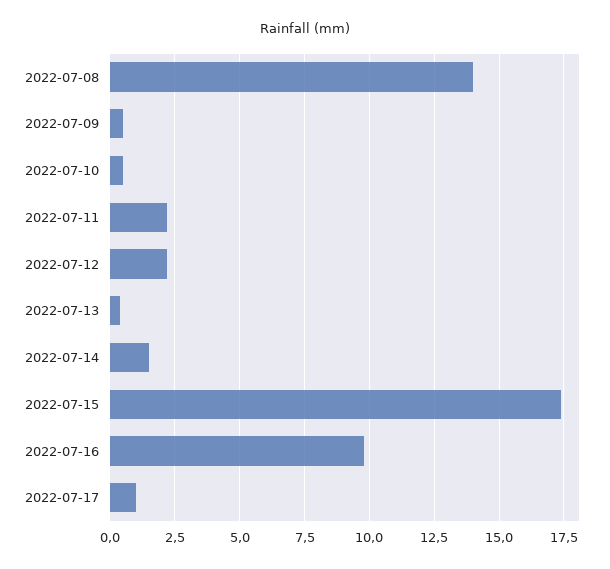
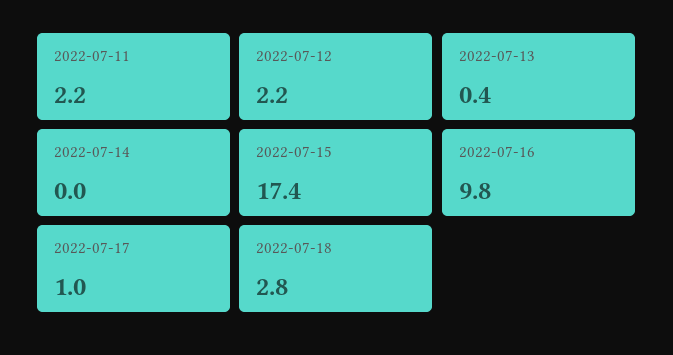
2022-07-08: 14 -> none
2022-07-09: 0.5 -> none
2022-07-10: 0.5 -> none
2022-07-14: 1.5 -> 0
2022-07-18: none -> 2.8

